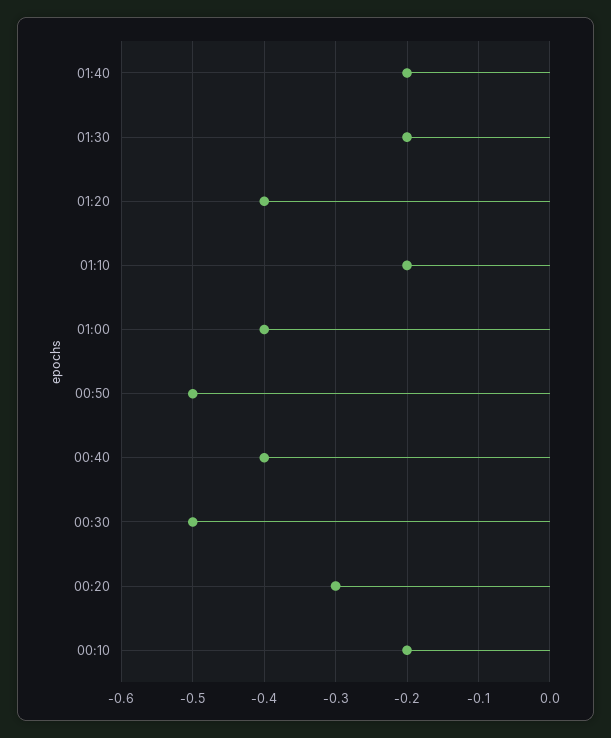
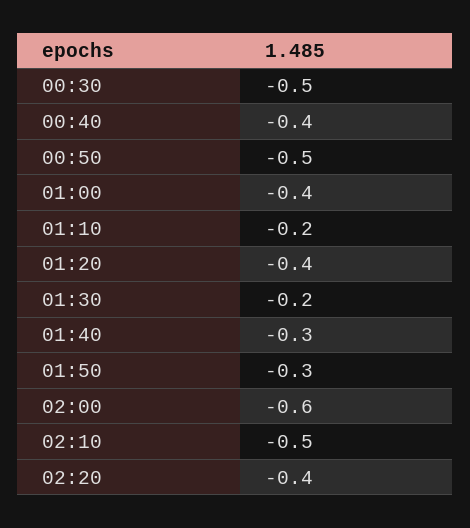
01:40: -0.2 -> -0.3
00:20: -0.3 -> none
00:10: -0.2 -> none
01:50: none -> -0.3
02:00: none -> -0.6
02:10: none -> -0.5
02:20: none -> -0.4

